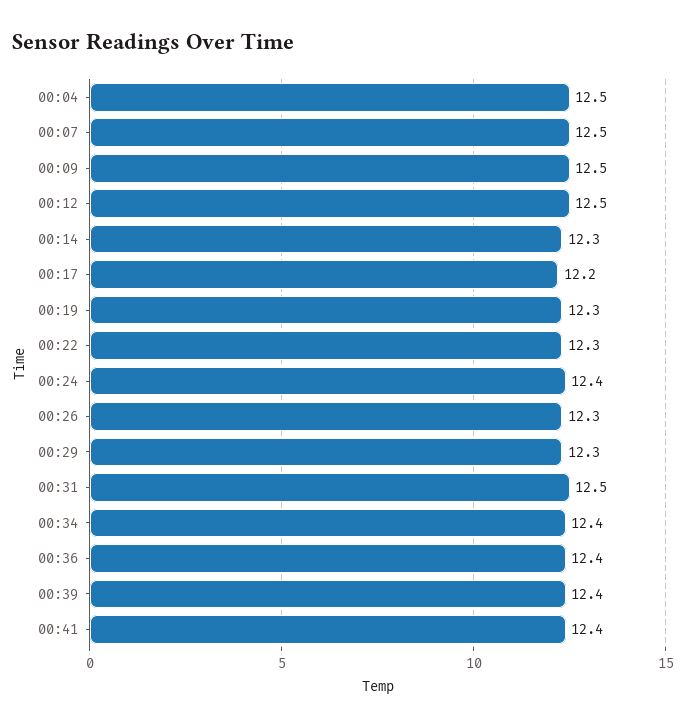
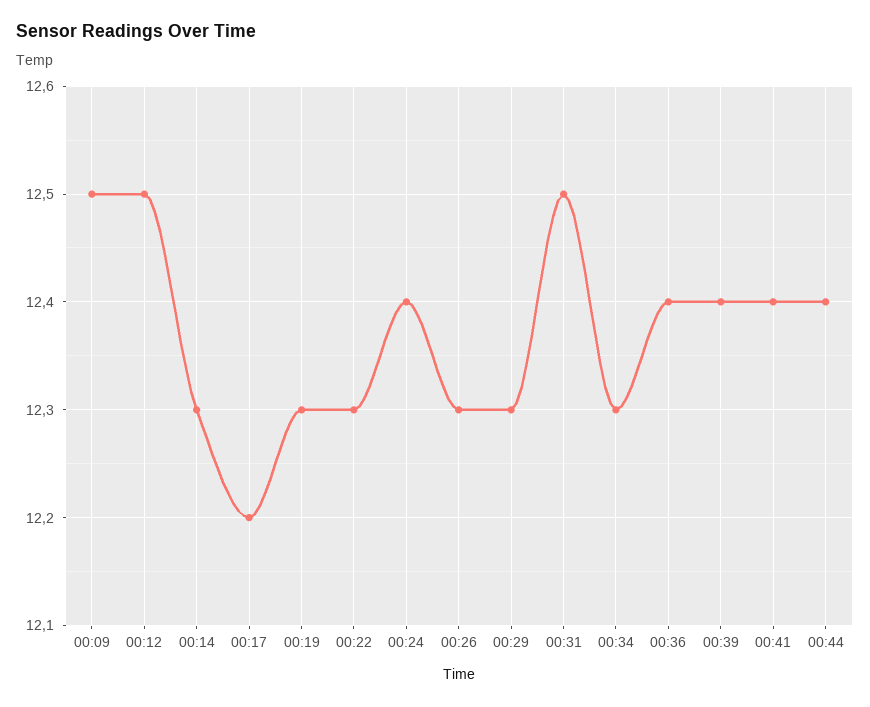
00:04: 12.5 -> none
00:07: 12.5 -> none
00:34: 12.4 -> 12.3
00:44: none -> 12.4

